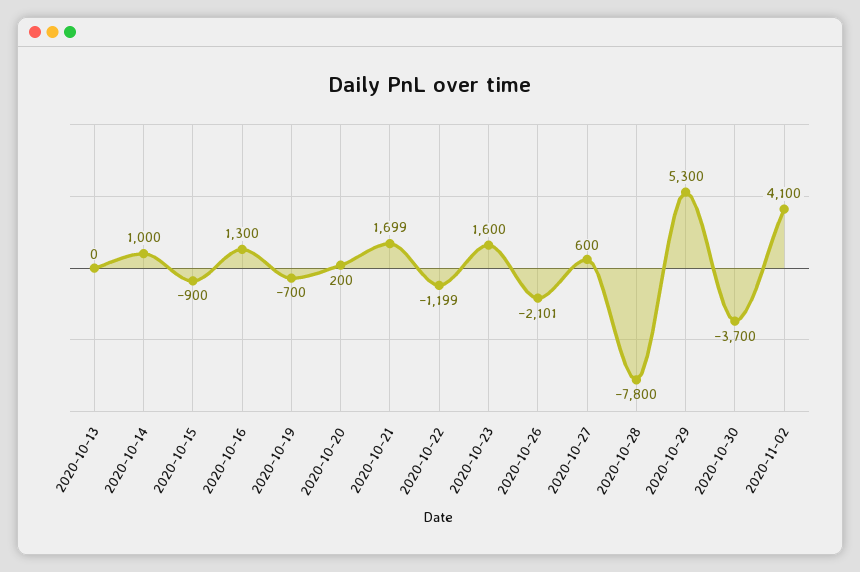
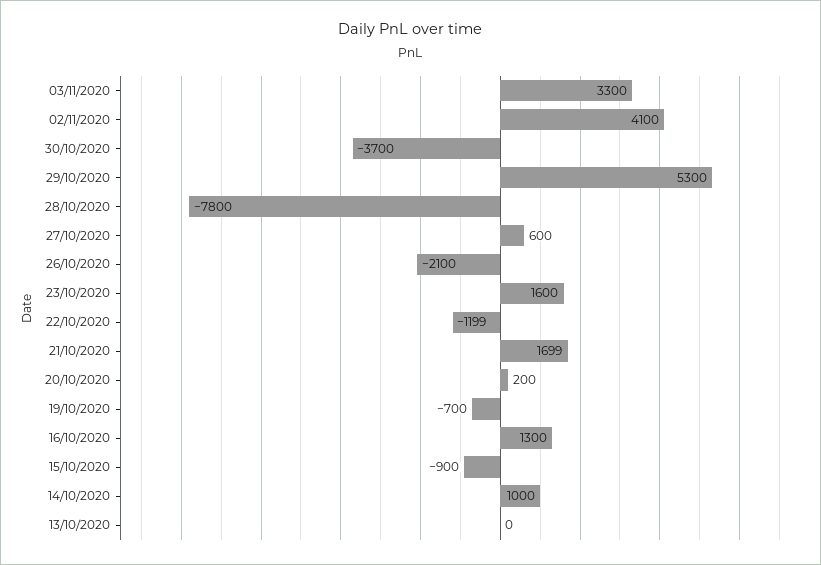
2020-10-26: -2101 -> -2100
03/11/2020: none -> 3300

